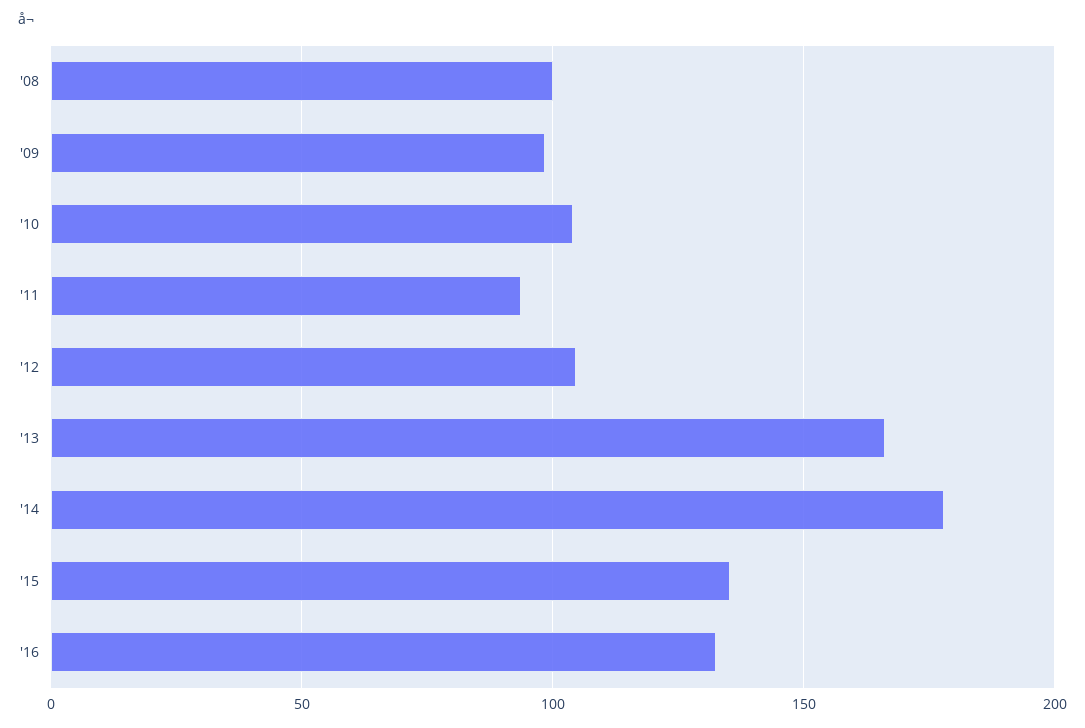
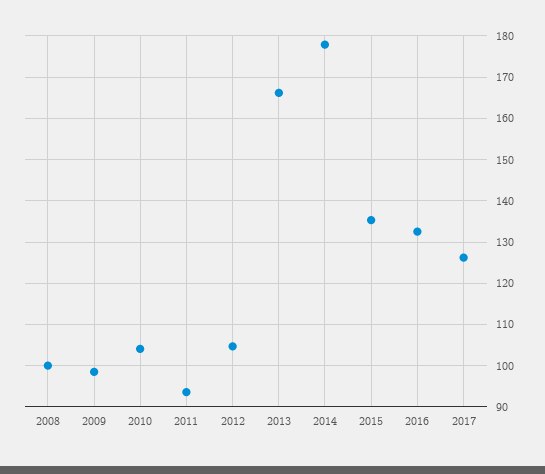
2017: none -> 126

